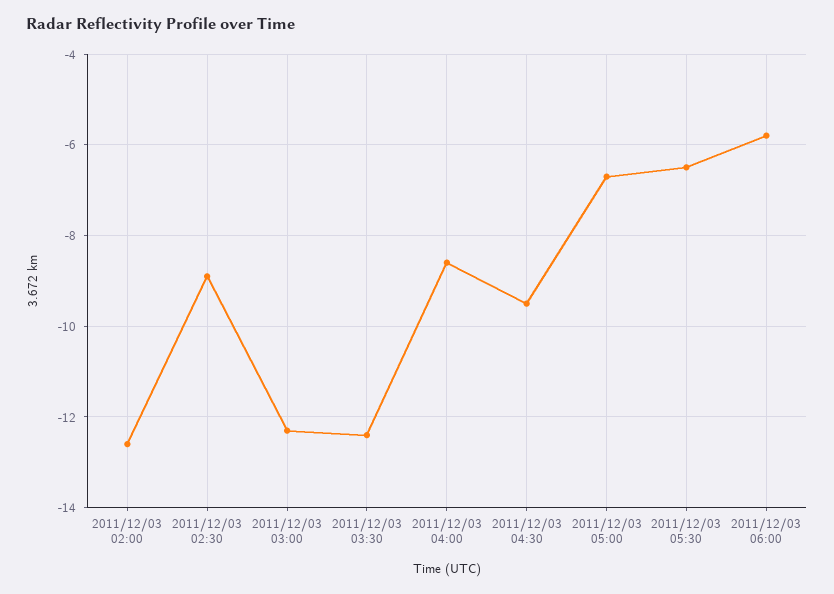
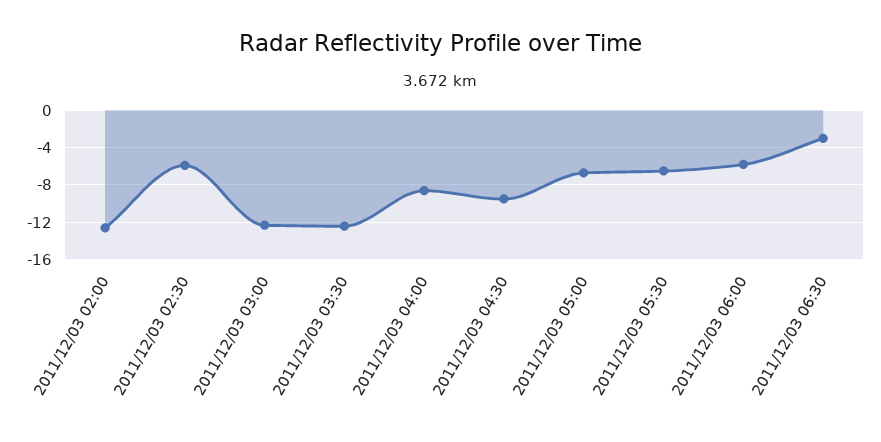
2011/12/03 02:30: -9 -> -6
2011/12/03 06:30: none -> -3

